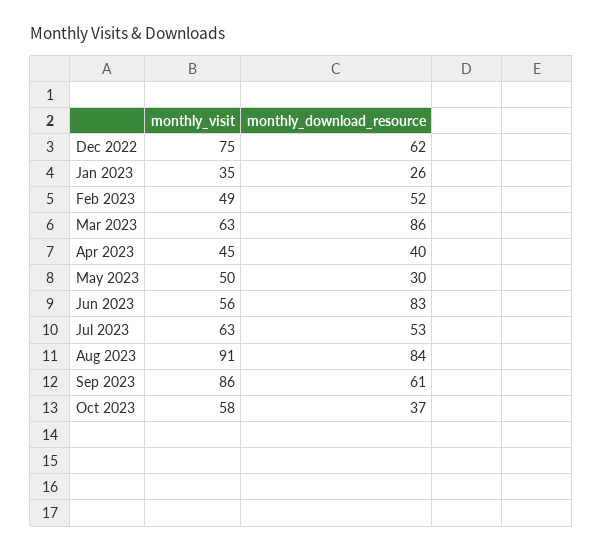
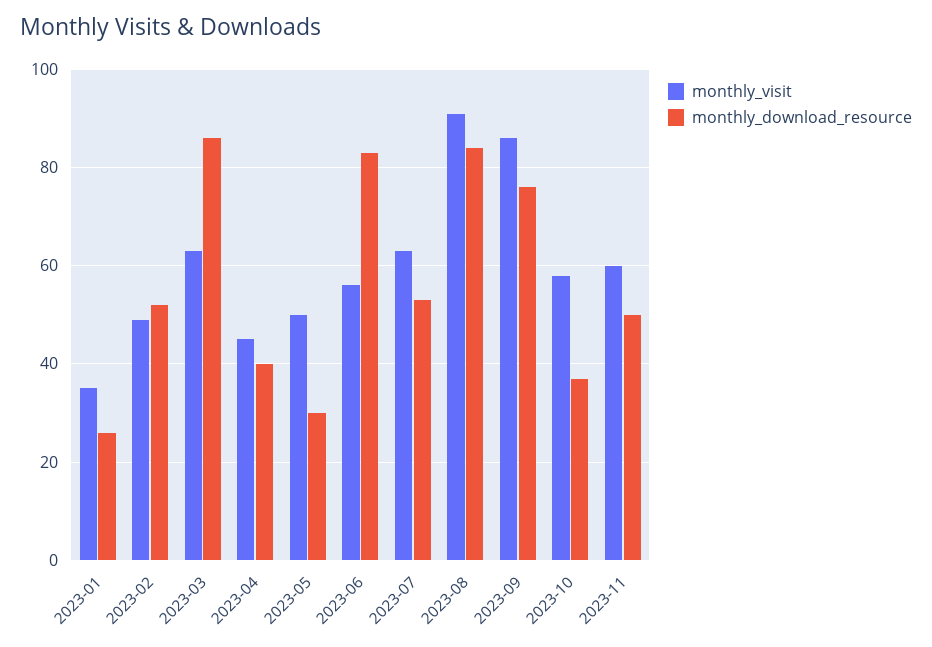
monthly_visit, Dec 2022: 75 -> none
monthly_download_resource, Dec 2022: 62 -> none
monthly_download_resource, Sep 2023: 61 -> 75
monthly_visit, 2023-11: none -> 60
monthly_download_resource, 2023-11: none -> 50

